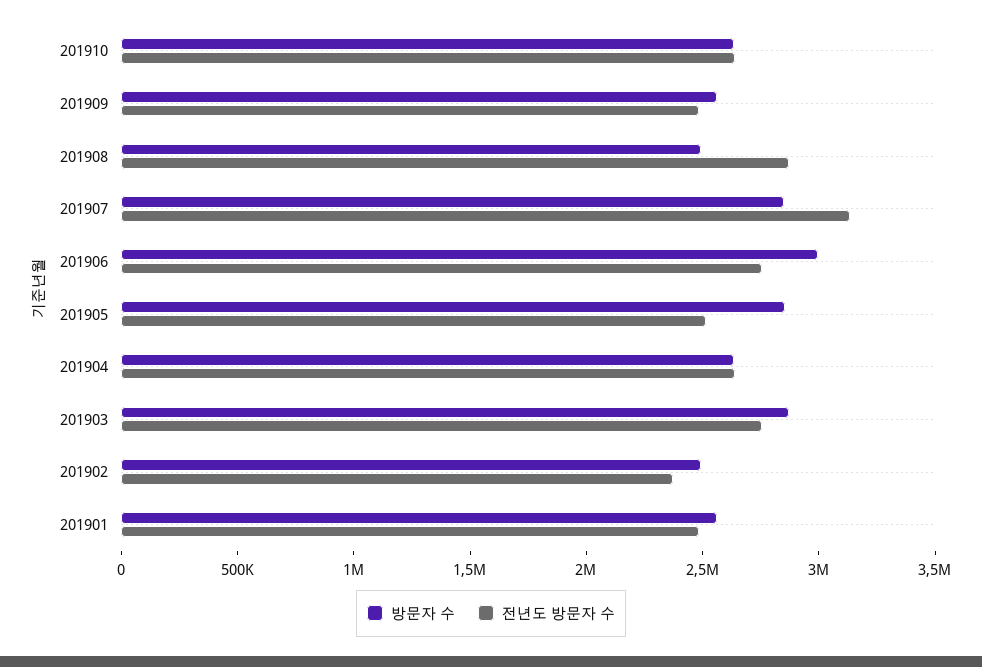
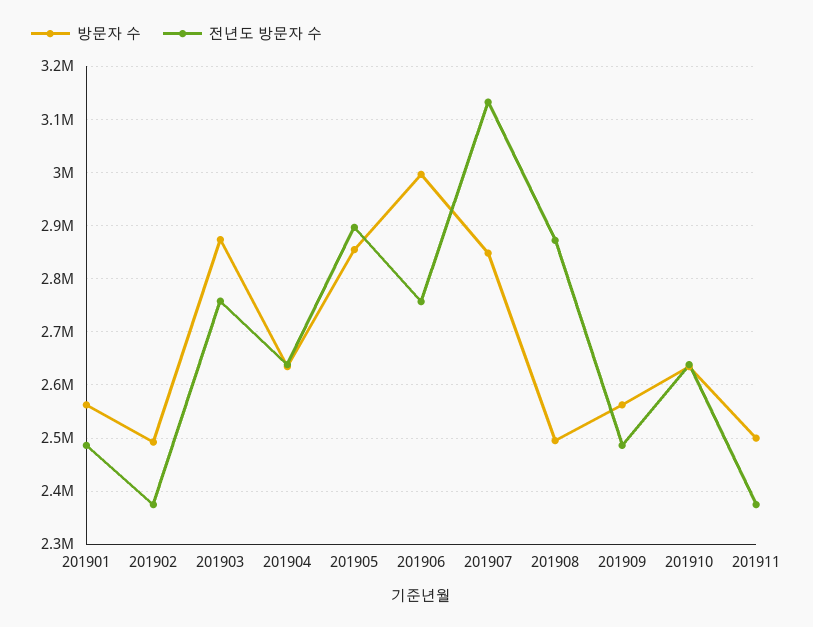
전년도 방문자 수, 201905: 2500000 -> 2900000
방문자 수, 201911: none -> 2500000
전년도 방문자 수, 201911: none -> 2380000

